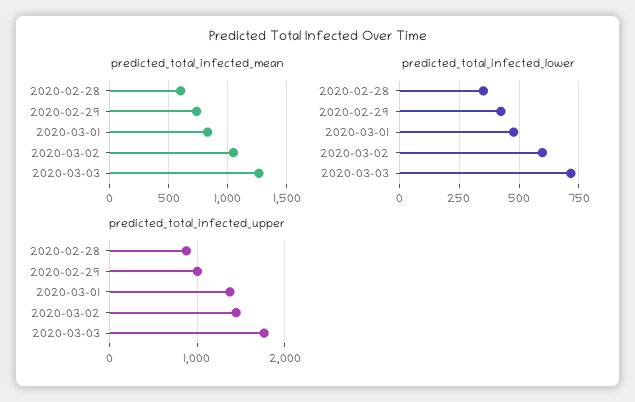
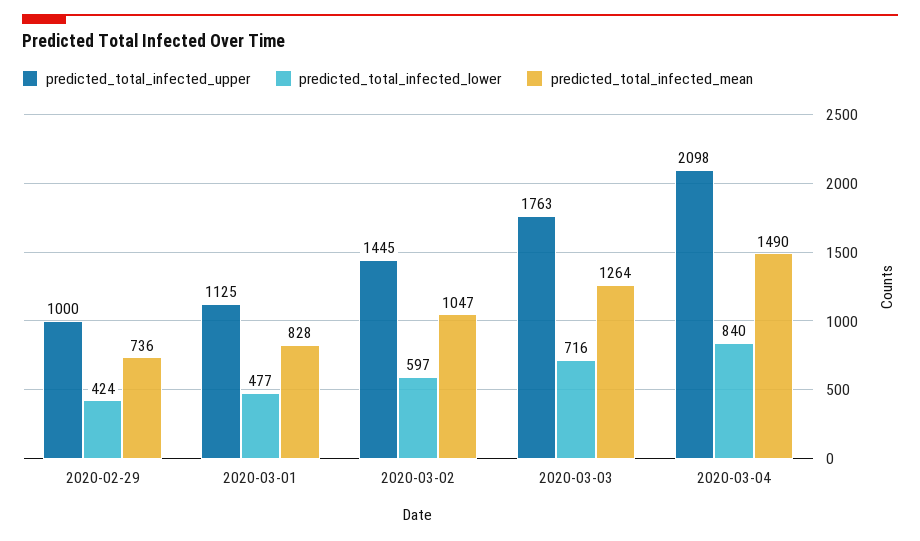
predicted_total_infected_mean, 2020-02-28: 600 -> none
predicted_total_infected_lower, 2020-02-28: 350 -> none
predicted_total_infected_upper, 2020-02-28: 900 -> none
predicted_total_infected_upper, 2020-03-01: 1400 -> 1125
predicted_total_infected_upper, 2020-03-04: none -> 2098
predicted_total_infected_lower, 2020-03-04: none -> 840
predicted_total_infected_mean, 2020-03-04: none -> 1490

